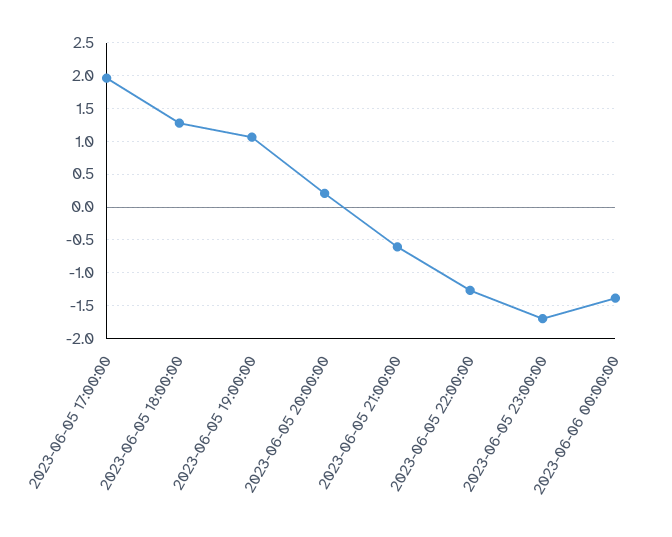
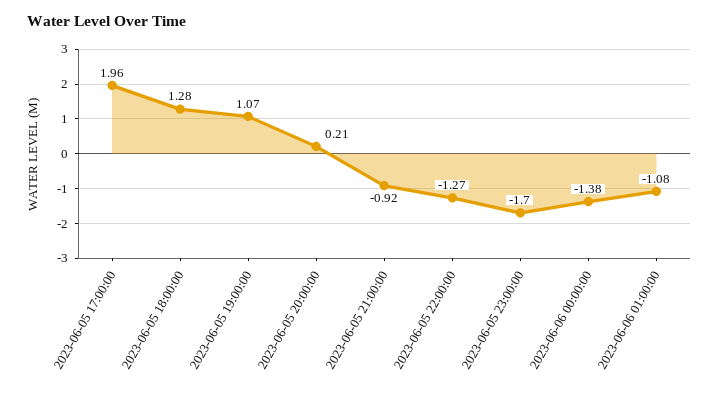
2023-06-05 21:00:00: -0.6 -> -0.92
2023-06-06 01:00:00: none -> -1.08

